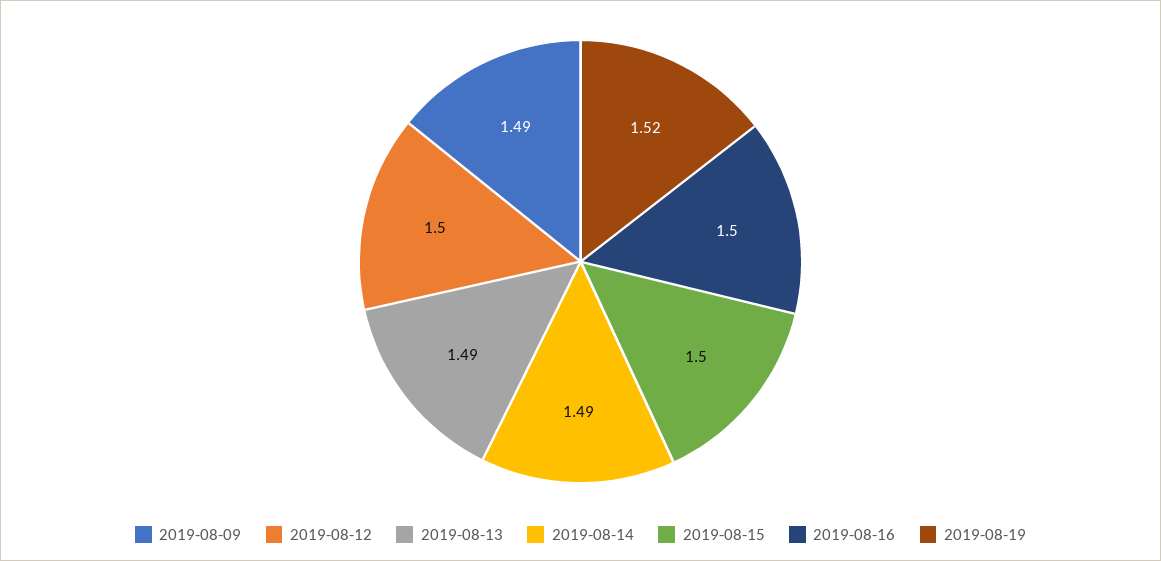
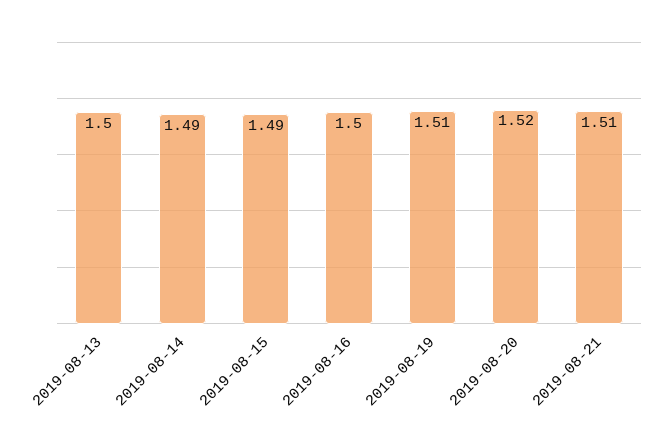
2019-08-09: 1.49 -> none
2019-08-12: 1.5 -> none
2019-08-13: 1.49 -> 1.5
2019-08-15: 1.5 -> 1.49
2019-08-19: 1.52 -> 1.51
2019-08-20: none -> 1.52
2019-08-21: none -> 1.51

